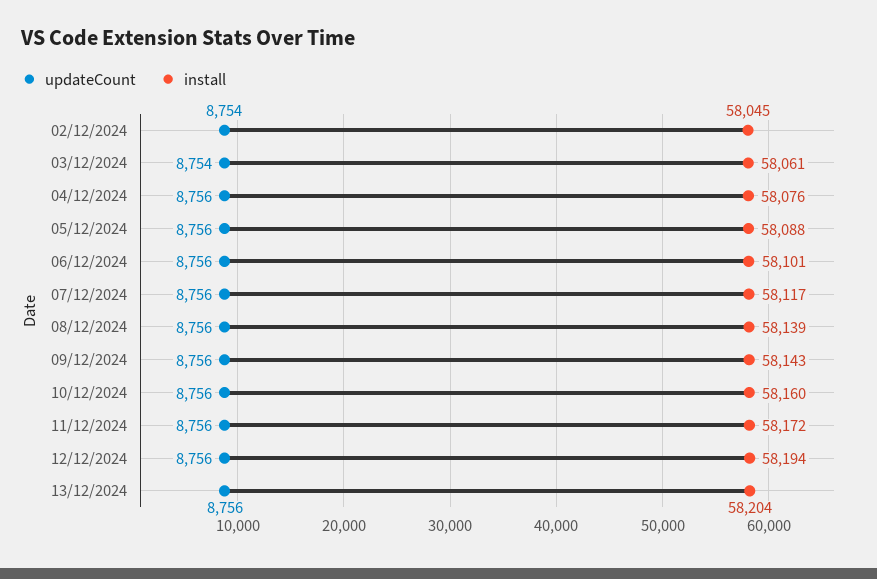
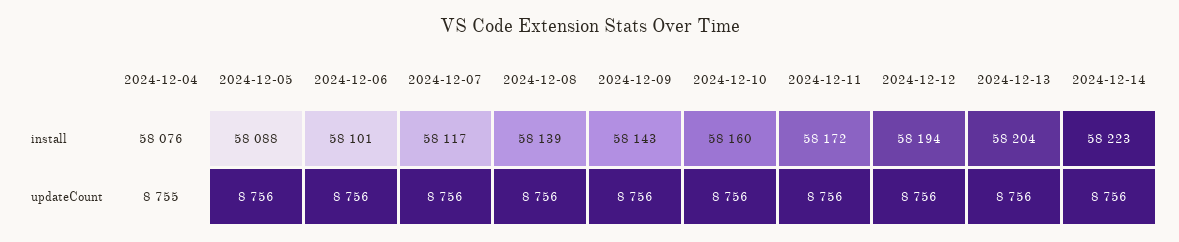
updateCount, 02/12/2024: 8754 -> none
install, 02/12/2024: 58045 -> none
updateCount, 03/12/2024: 8754 -> none
install, 03/12/2024: 58061 -> none
updateCount, 04/12/2024: 8756 -> 8755
install, 2024-12-14: none -> 58223
updateCount, 2024-12-14: none -> 8756

